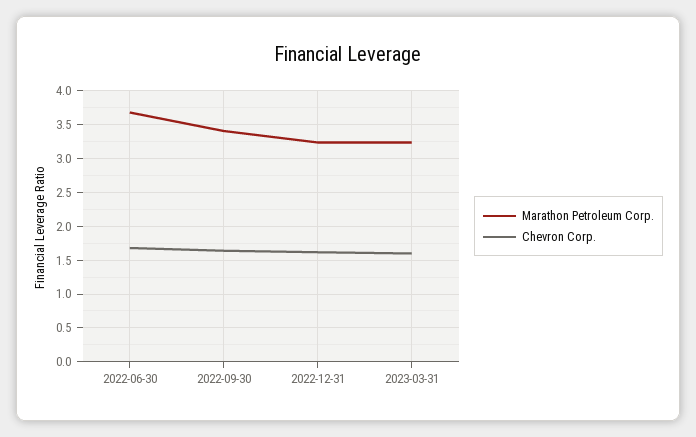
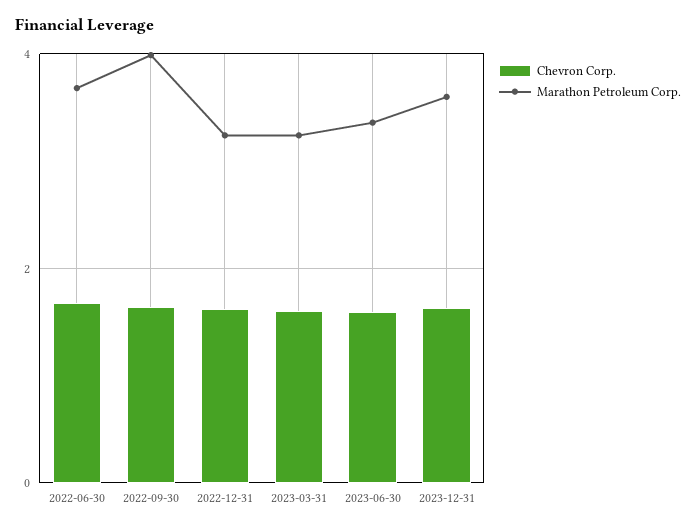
Marathon Petroleum Corp., 2022-09-30: 3.4 -> 4
Chevron Corp., 2023-06-30: none -> 1.6
Marathon Petroleum Corp., 2023-06-30: none -> 3.4
Chevron Corp., 2023-12-31: none -> 1.6
Marathon Petroleum Corp., 2023-12-31: none -> 3.6

